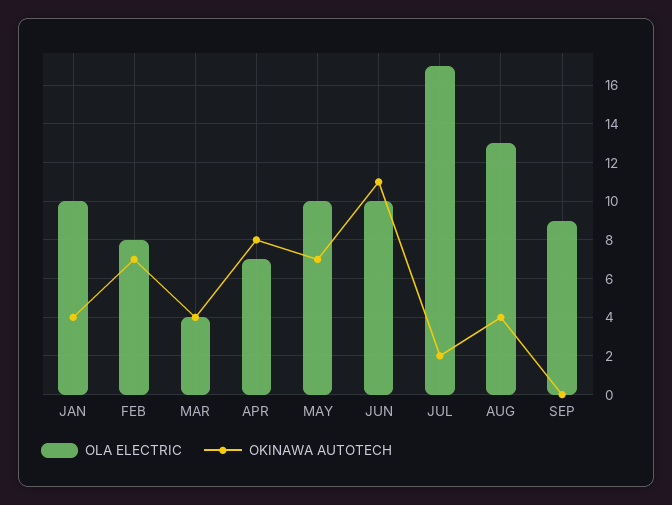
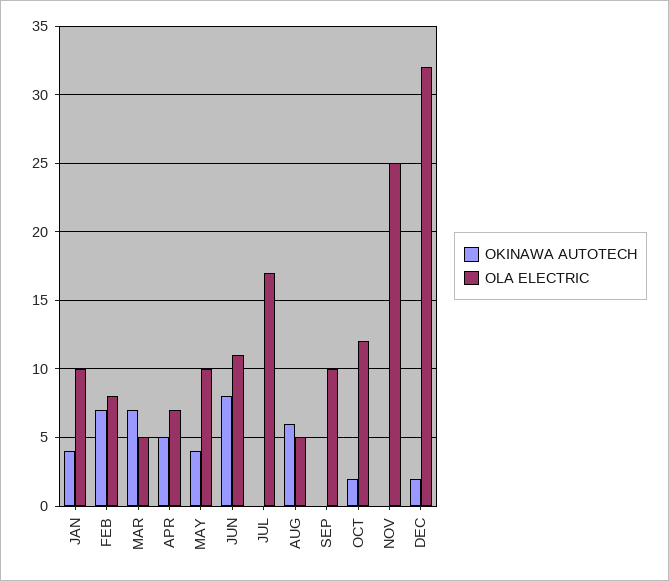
OLA ELECTRIC, MAR: 4 -> 5
OKINAWA AUTOTECH, MAR: 4 -> 7
OKINAWA AUTOTECH, APR: 8 -> 5
OKINAWA AUTOTECH, MAY: 7 -> 4
OLA ELECTRIC, JUN: 10 -> 11
OKINAWA AUTOTECH, JUN: 11 -> 8
OKINAWA AUTOTECH, JUL: 2 -> 0
OLA ELECTRIC, AUG: 13 -> 5
OKINAWA AUTOTECH, AUG: 4 -> 6
OLA ELECTRIC, SEP: 9 -> 10
OKINAWA AUTOTECH, OCT: none -> 2
OLA ELECTRIC, OCT: none -> 12
OKINAWA AUTOTECH, NOV: none -> 0
OLA ELECTRIC, NOV: none -> 25
OKINAWA AUTOTECH, DEC: none -> 2
OLA ELECTRIC, DEC: none -> 32

